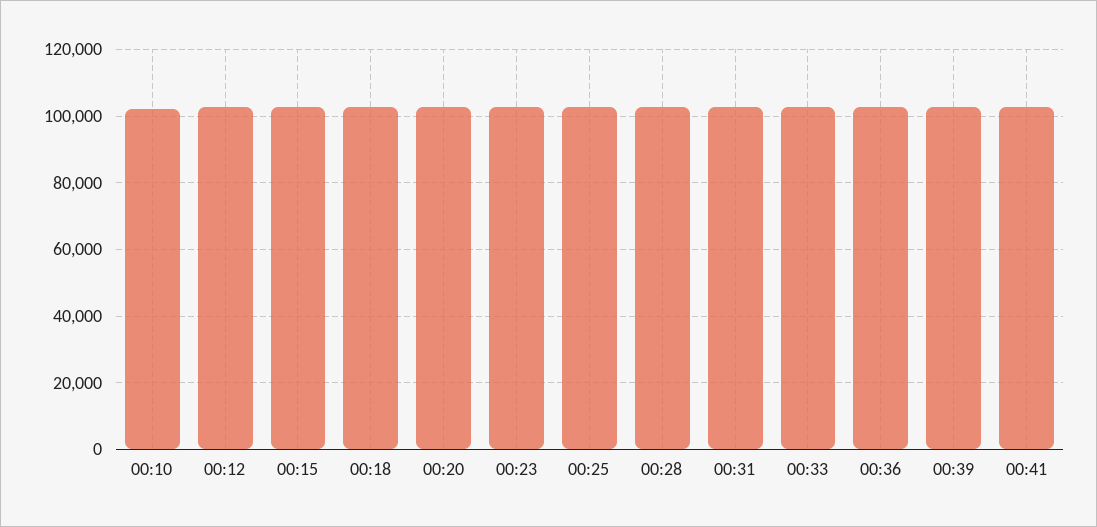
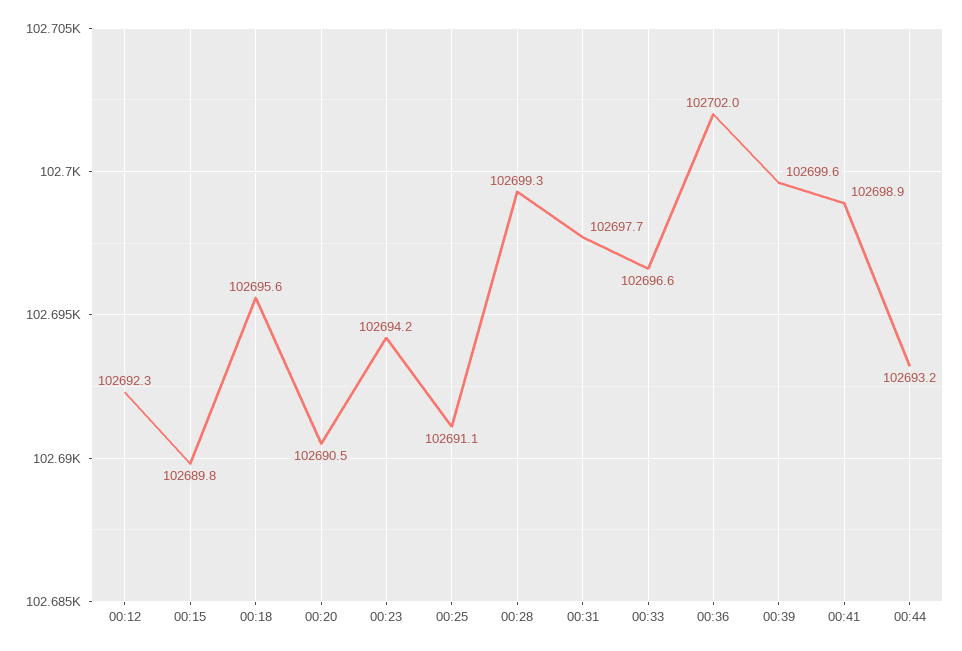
00:10: 102000 -> none
00:44: none -> 102693.2

